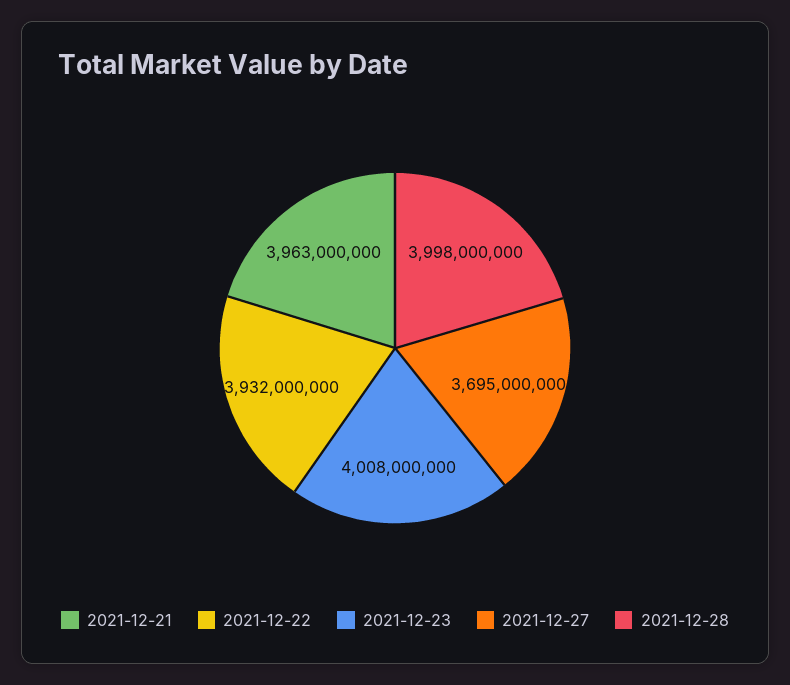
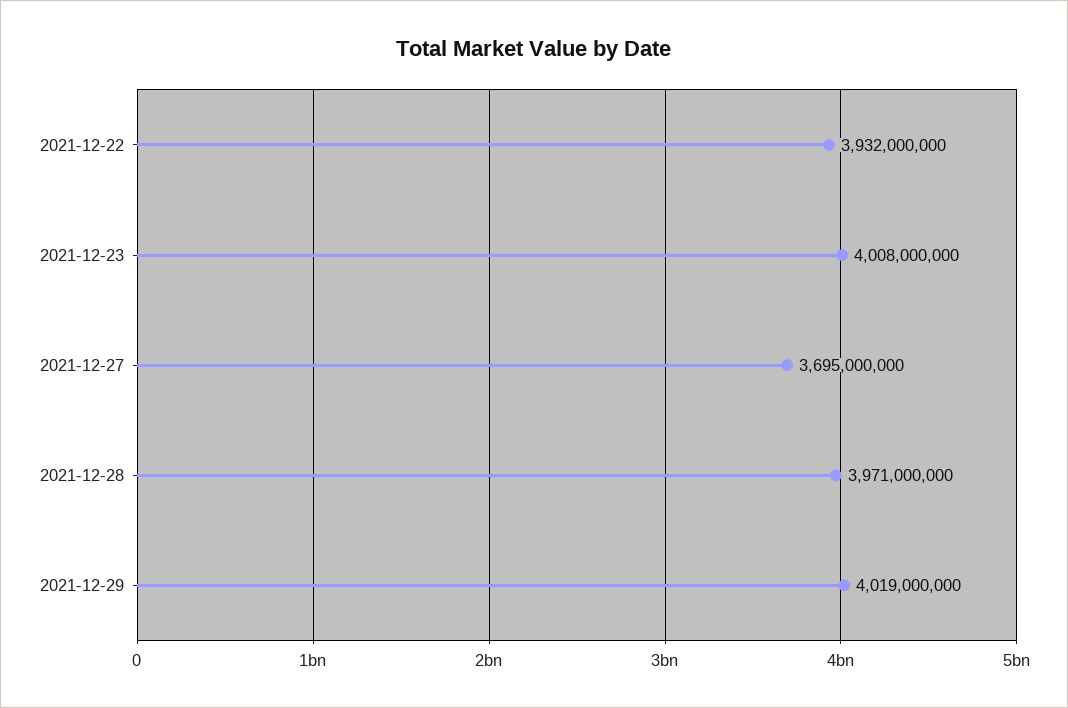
2021-12-21: 3963000000 -> none
2021-12-28: 3998000000 -> 3971000000
2021-12-29: none -> 4019000000

